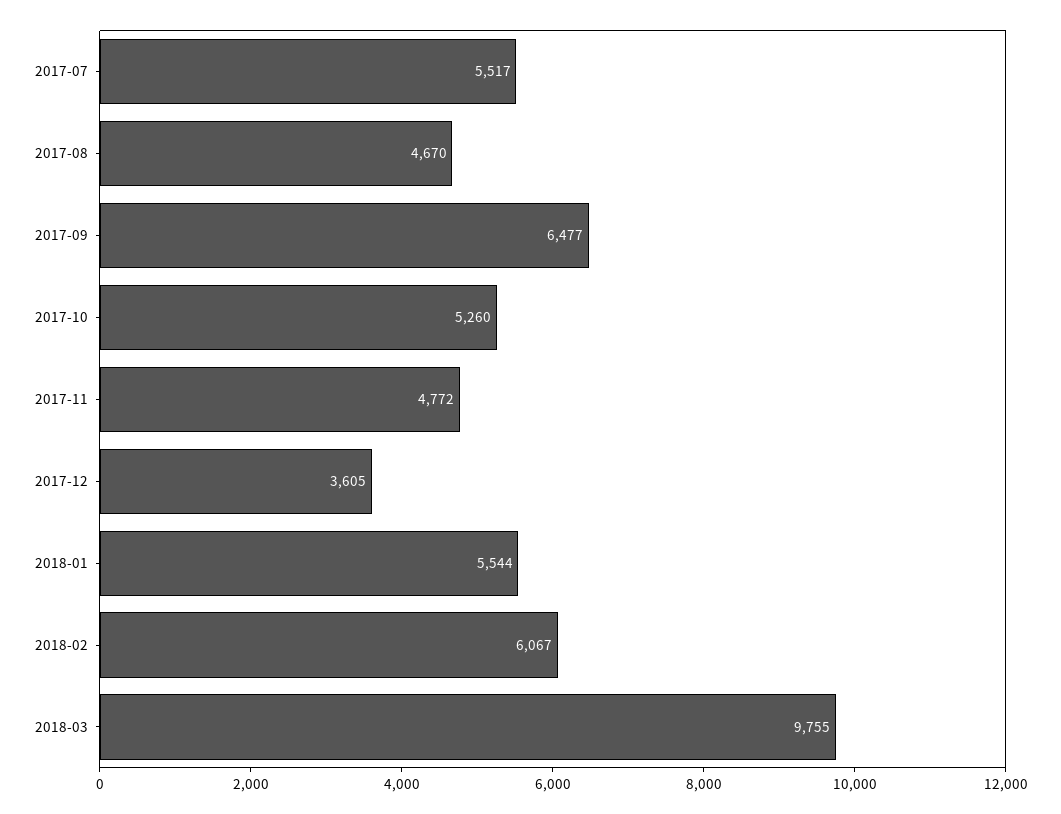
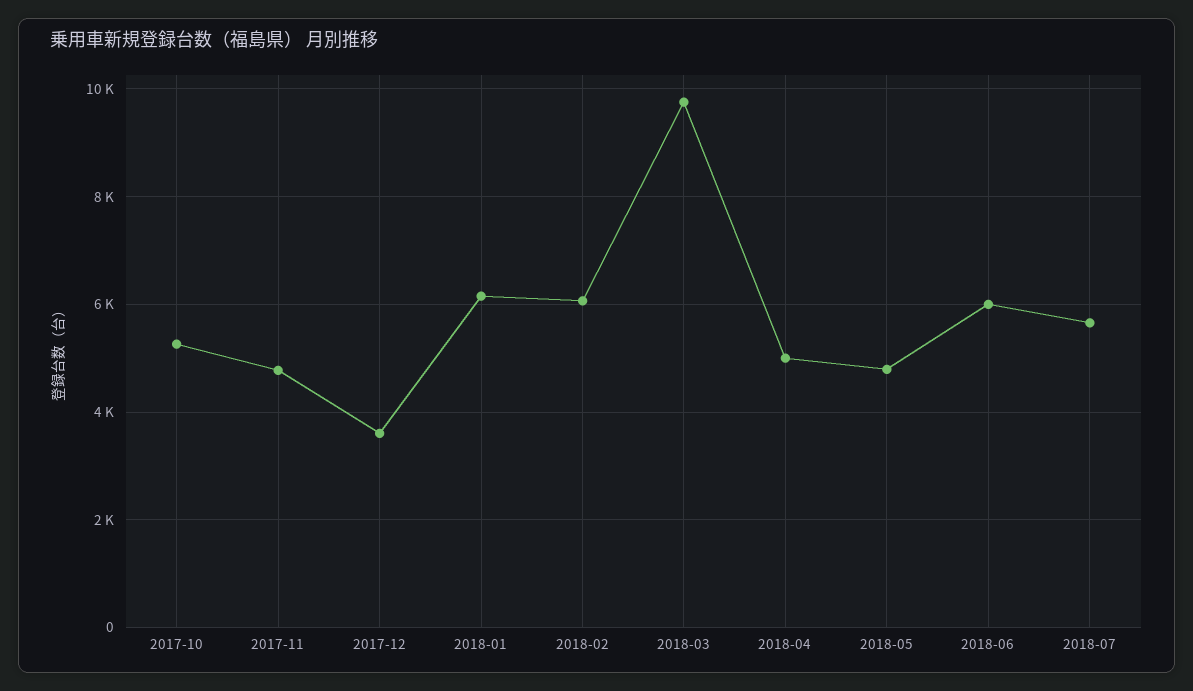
2017-07: 5517 -> none
2017-08: 4670 -> none
2017-09: 6477 -> none
2018-01: 5544 -> 6200
2018-04: none -> 5000
2018-05: none -> 4800
2018-06: none -> 6000
2018-07: none -> 5600

